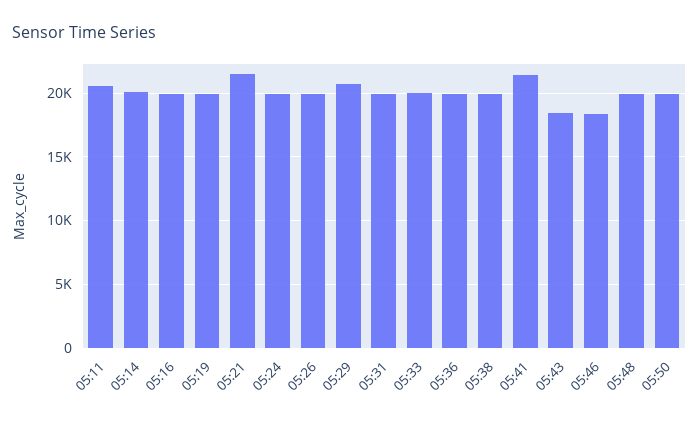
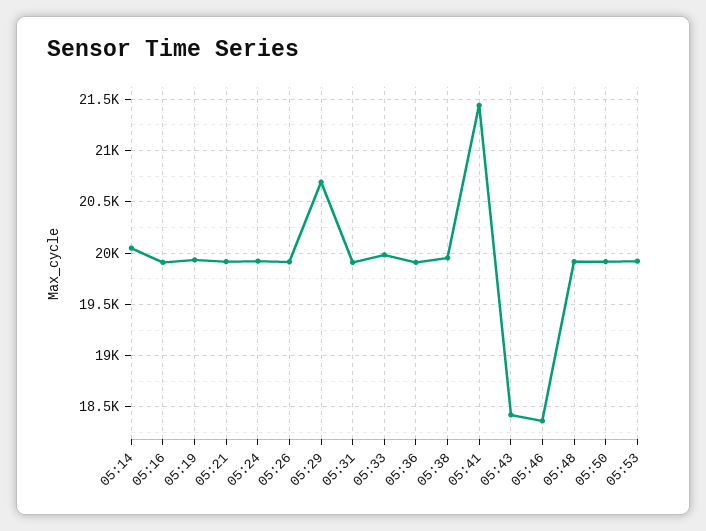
05:11: 20500 -> none
05:21: 21500 -> 19900
05:53: none -> 19900

